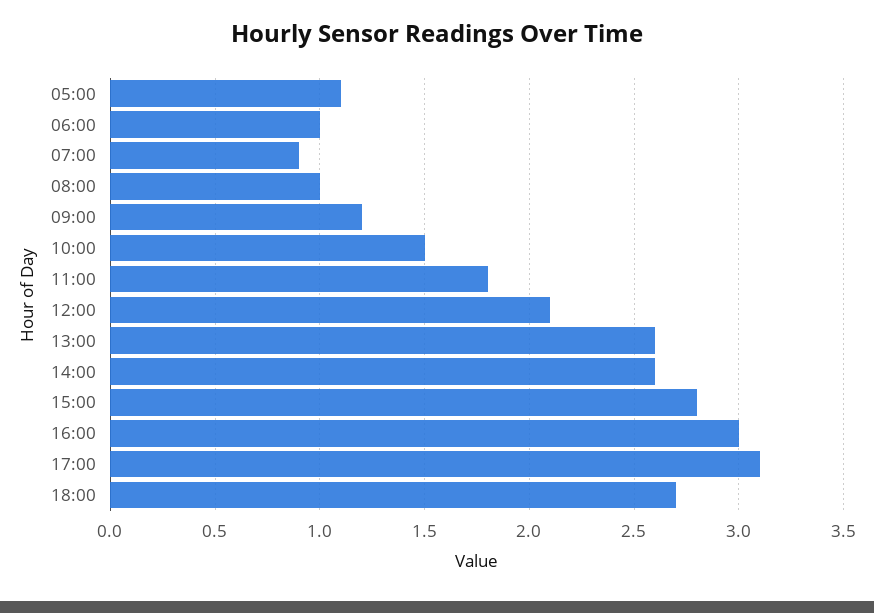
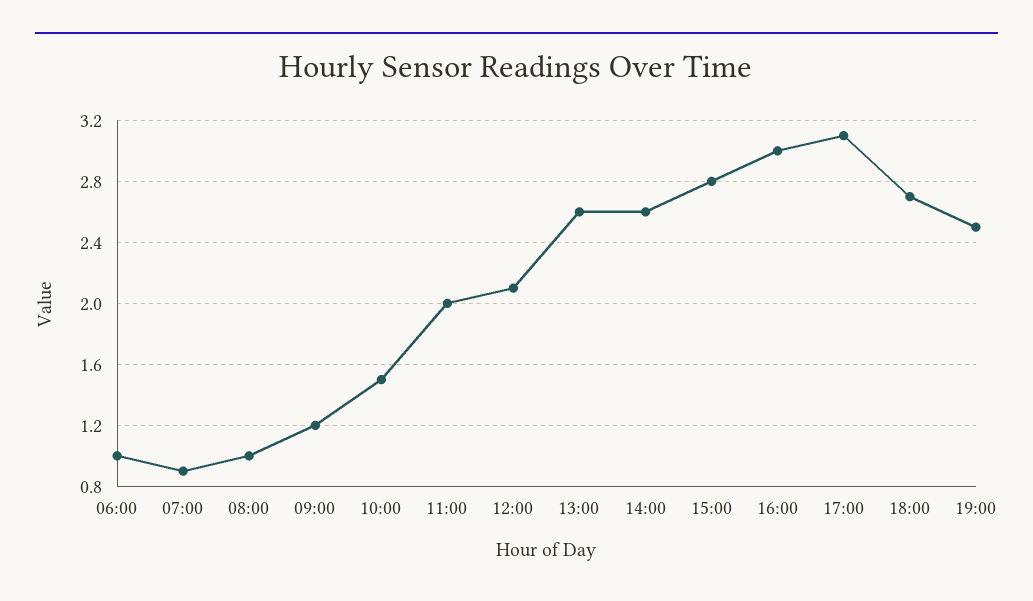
05:00: 1.1 -> none
11:00: 1.8 -> 2
19:00: none -> 2.5

